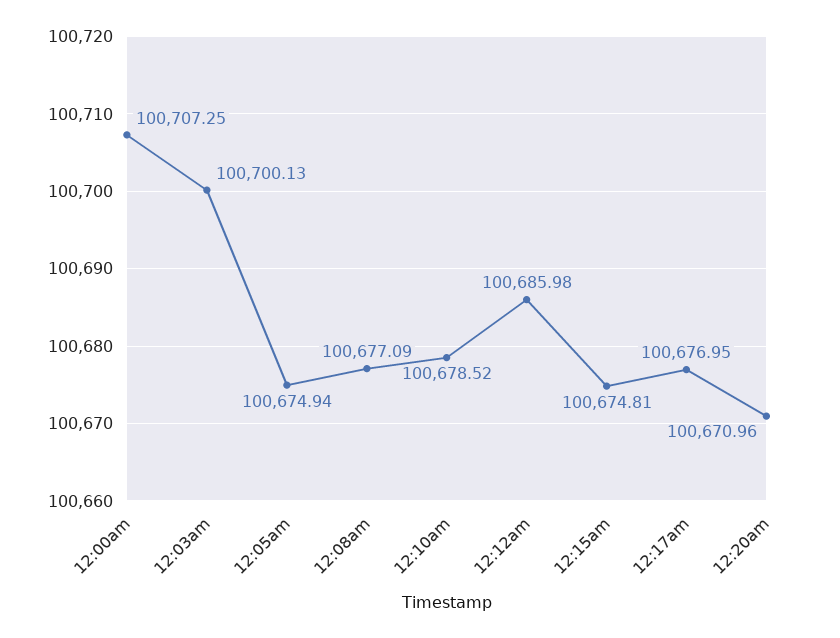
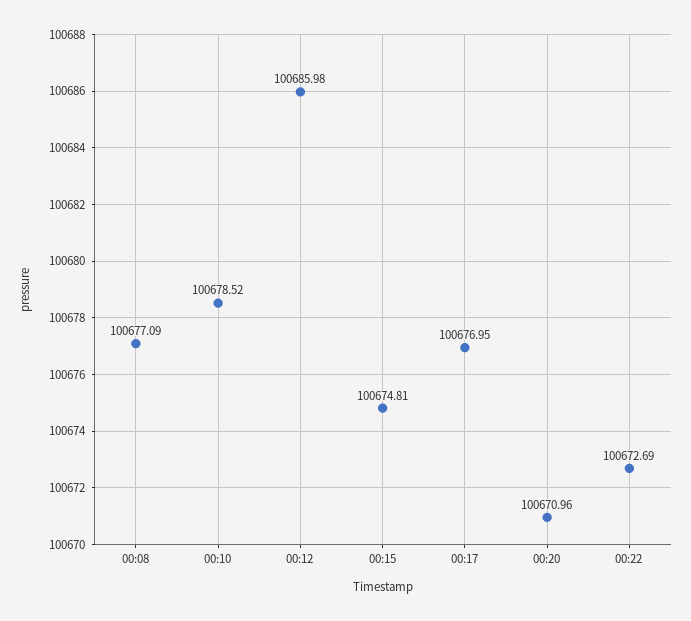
12:00am: 100707.25 -> none
12:03am: 100700.13 -> none
12:05am: 100674.94 -> none
00:22: none -> 100672.69

